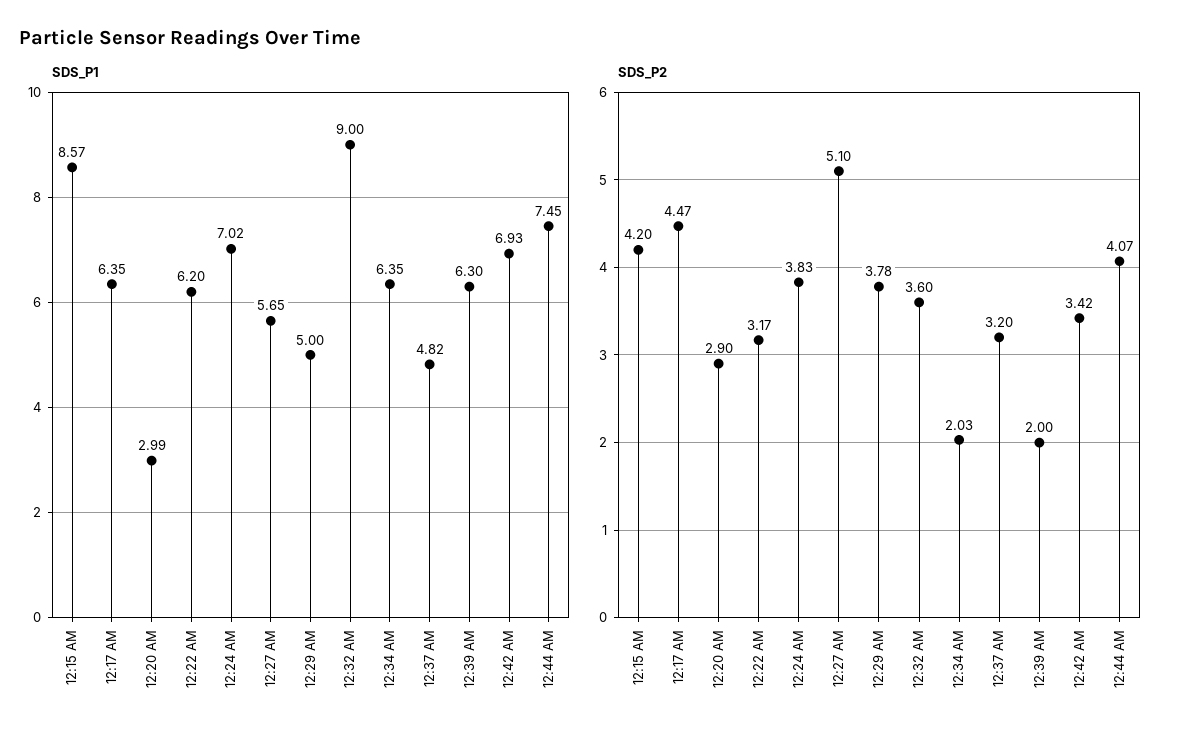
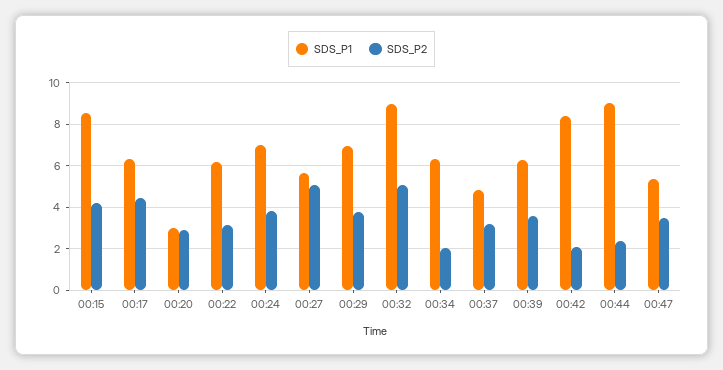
SDS_P1, 12:29 AM: 5 -> 7
SDS_P1, 12:42 AM: 6.93 -> 8.5
SDS_P1, 12:44 AM: 7.45 -> 9
SDS_P2, 12:32 AM: 3.6 -> 5
SDS_P2, 12:39 AM: 2 -> 3.5
SDS_P2, 12:42 AM: 3.42 -> 2
SDS_P2, 12:44 AM: 4.07 -> 2.5
SDS_P1, 00:47: none -> 5.5
SDS_P2, 00:47: none -> 3.5

